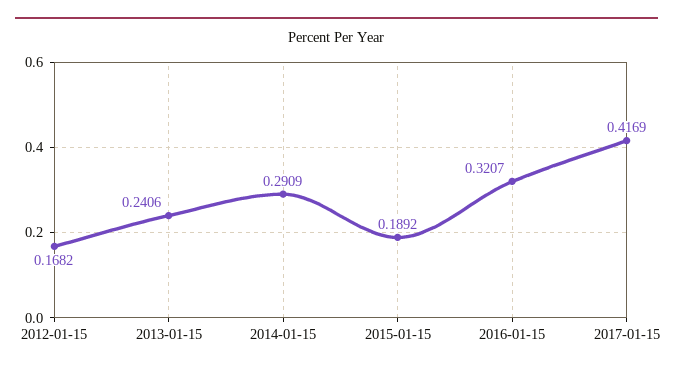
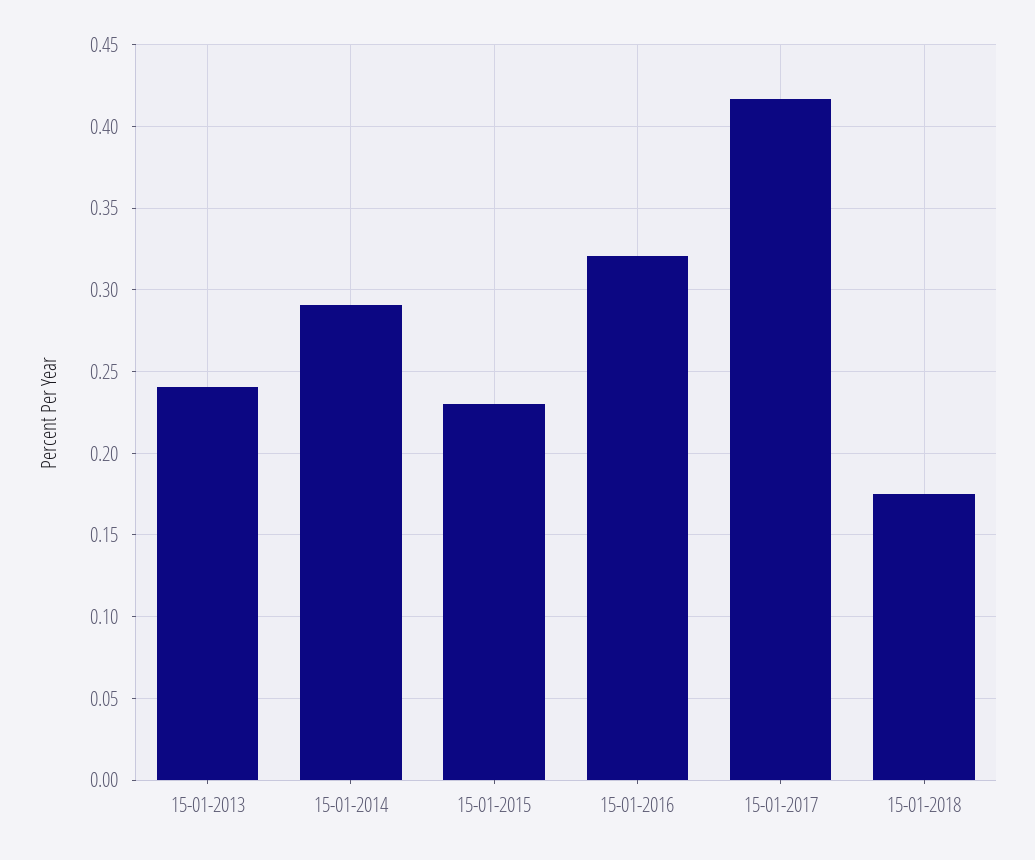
2012-01-15: 0.1682 -> none
2015-01-15: 0.1892 -> 0.23
15-01-2018: none -> 0.175

